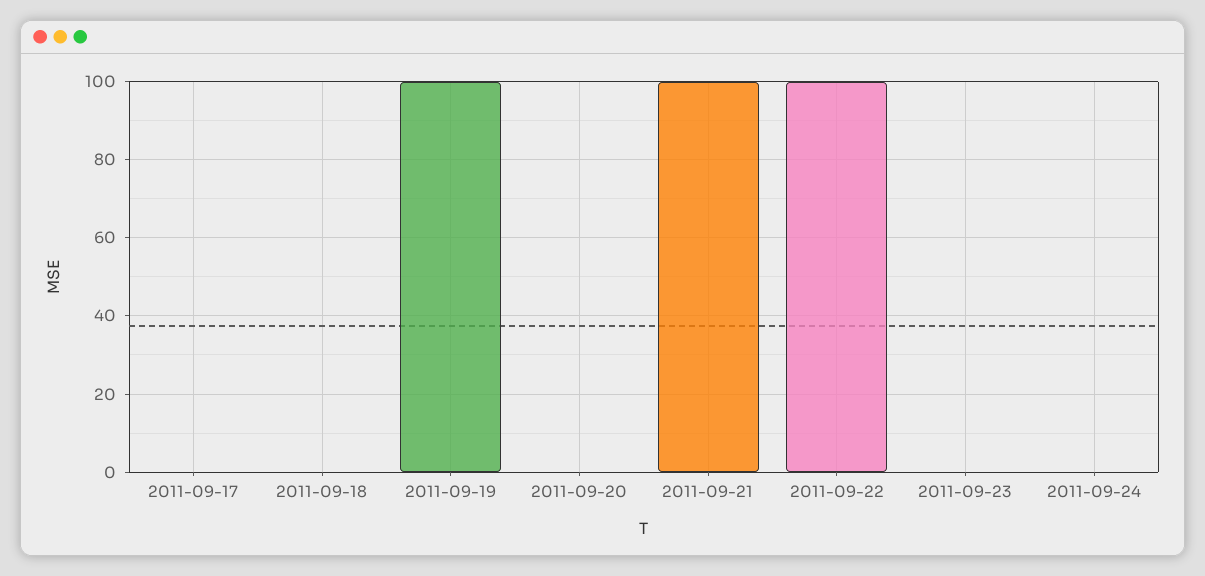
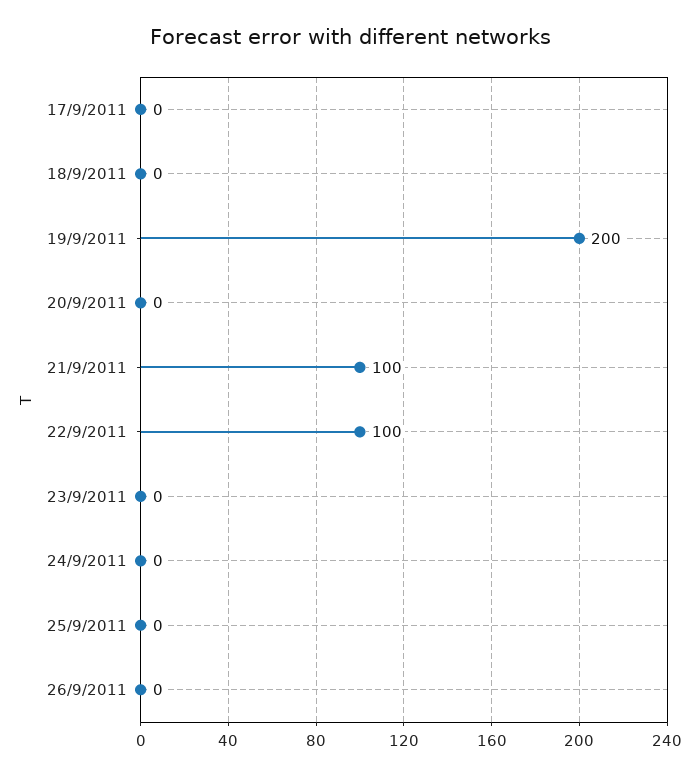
2011-09-19: 100 -> 200
25/9/2011: none -> 0
26/9/2011: none -> 0

